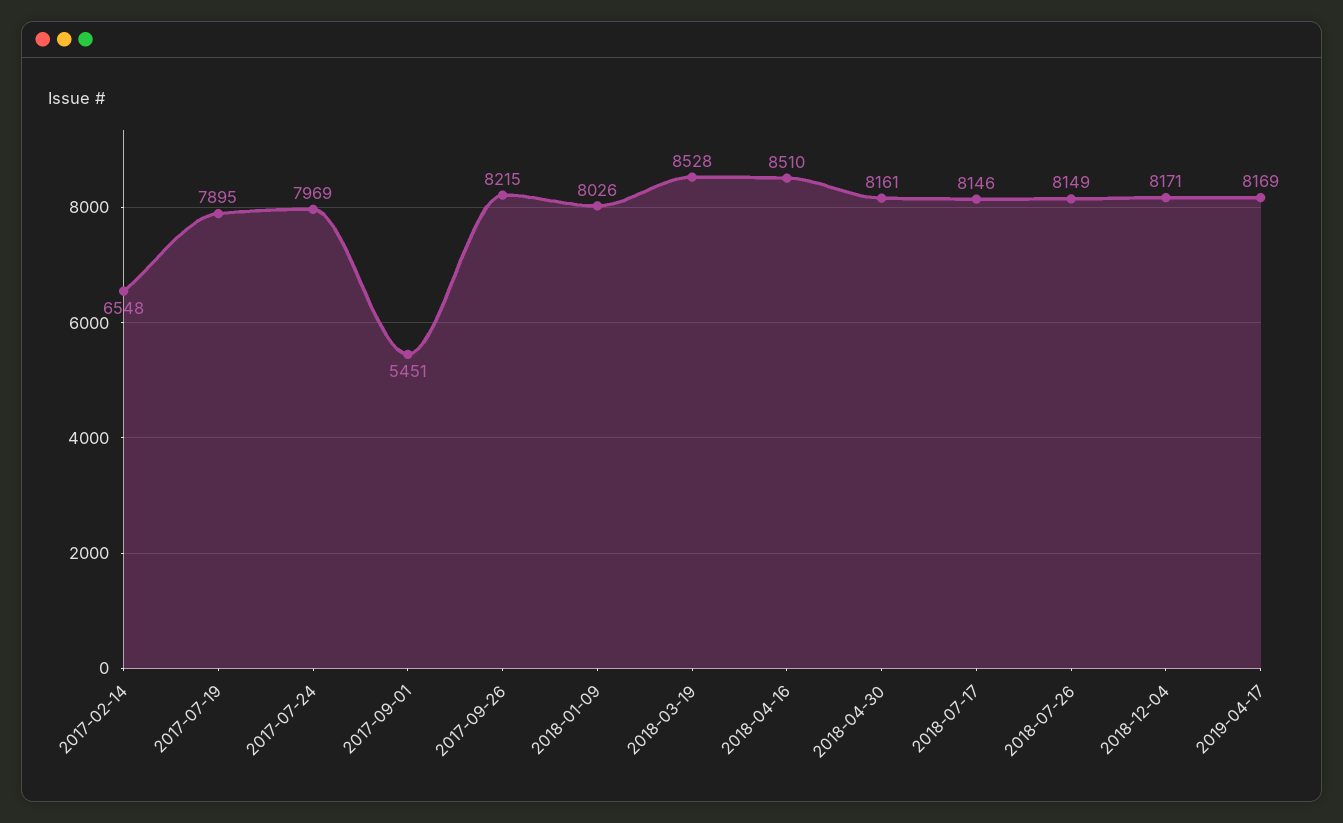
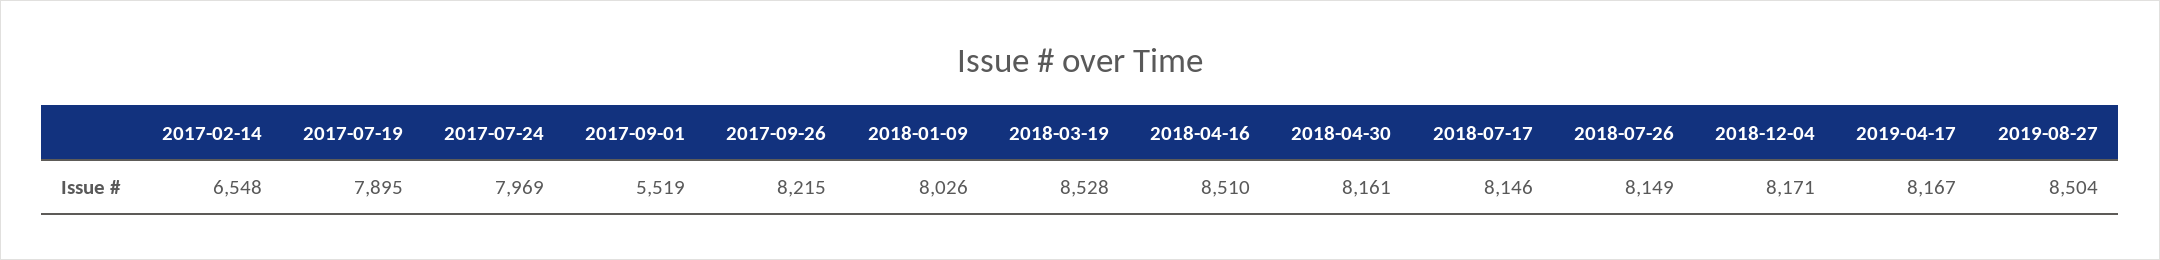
2017-09-01: 5451 -> 5519
2019-04-17: 8169 -> 8167
2019-08-27: none -> 8504

